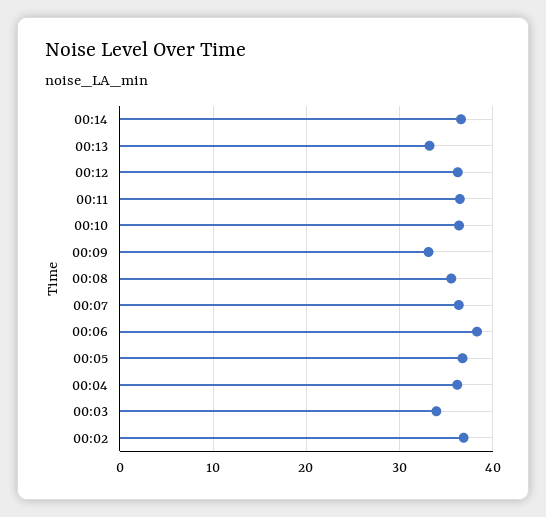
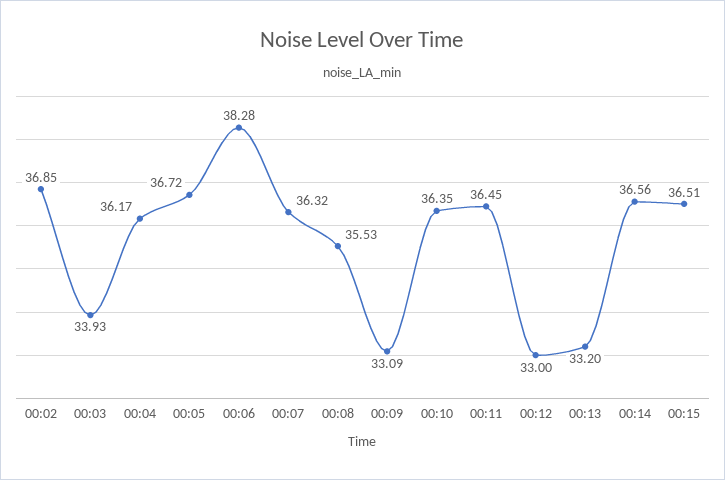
00:12: 36 -> 33
00:15: none -> 36.51

